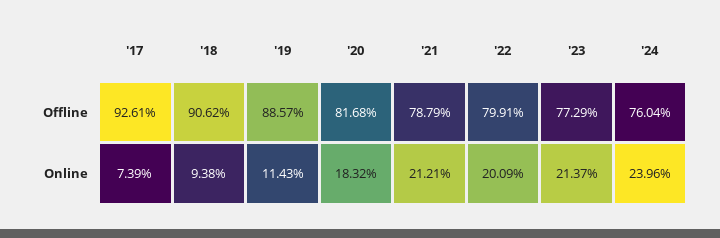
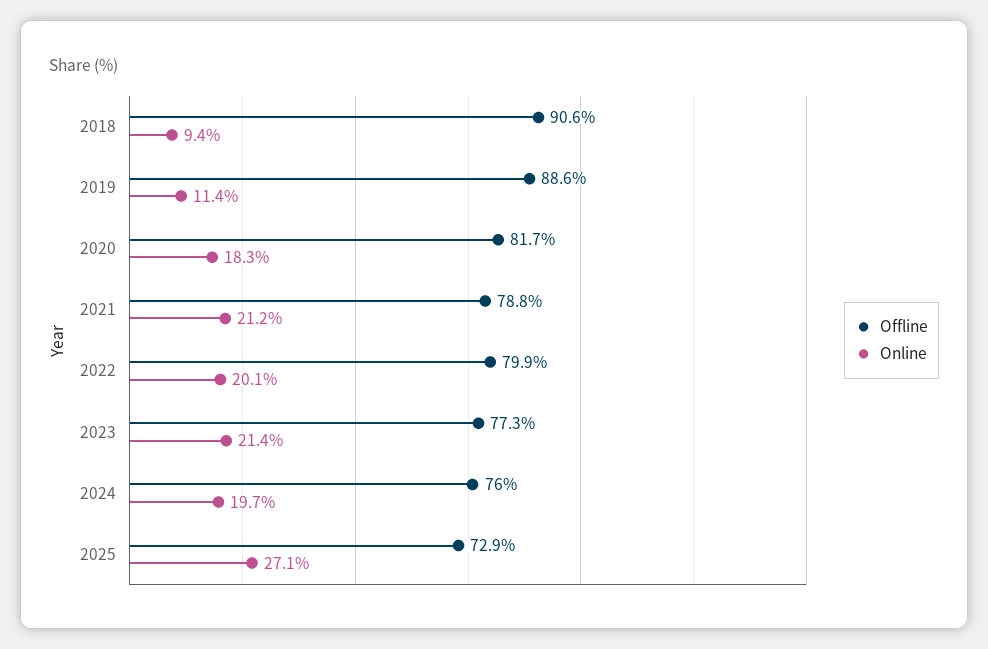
Offline, '17: 92.61 -> none
Online, '17: 7.39 -> none
Online, '24: 23.96 -> 19.7
Offline, 2025: none -> 72.9
Online, 2025: none -> 27.1

